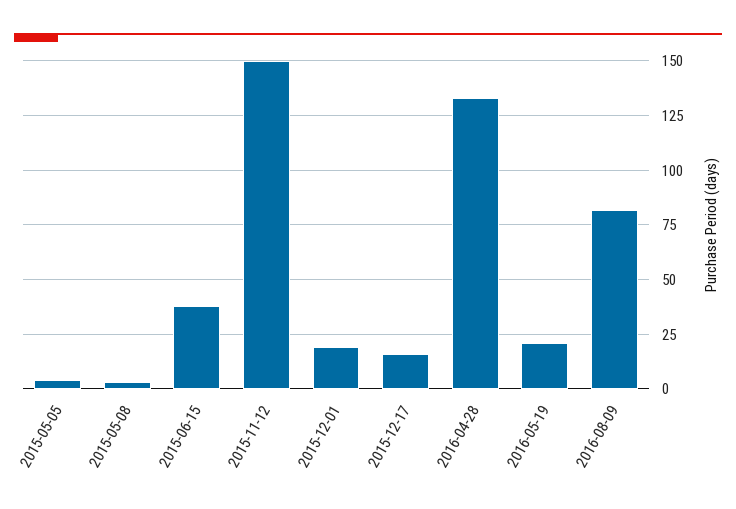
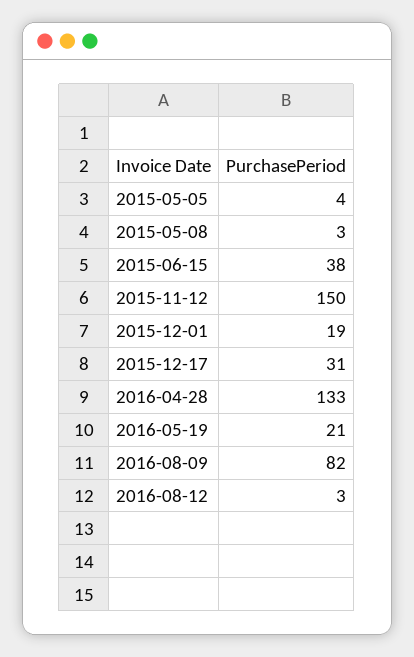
2015-12-17: 15 -> 31
2016-08-12: none -> 3

